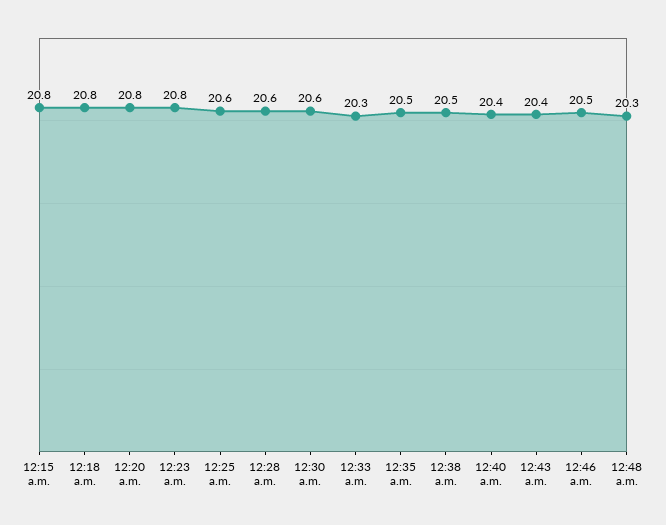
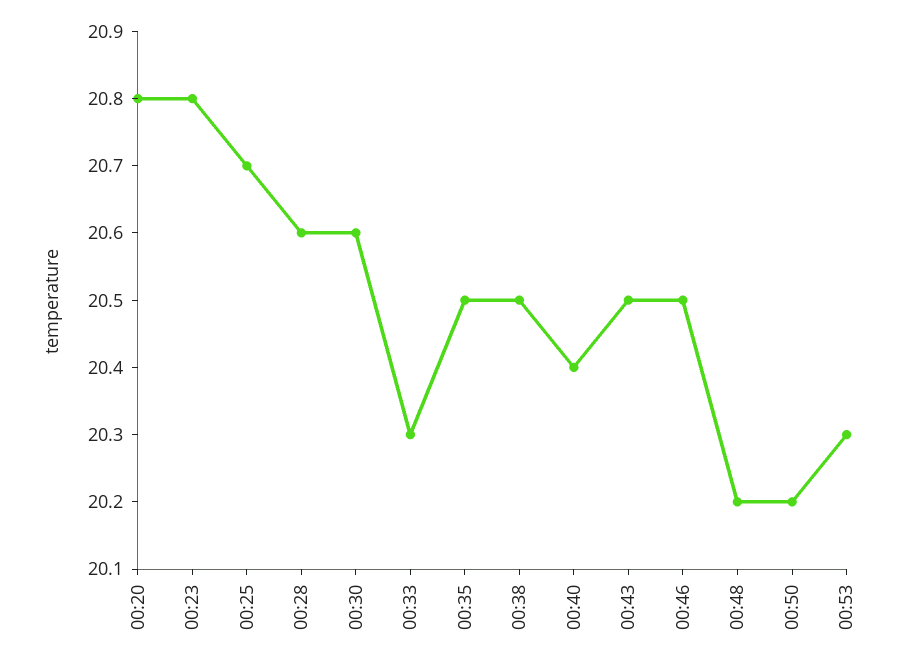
12:15 a.m.: 20.8 -> none
12:18 a.m.: 20.8 -> none
12:25 a.m.: 20.6 -> 20.7
12:43 a.m.: 20.4 -> 20.5
12:48 a.m.: 20.3 -> 20.2
00:50: none -> 20.2
00:53: none -> 20.3

